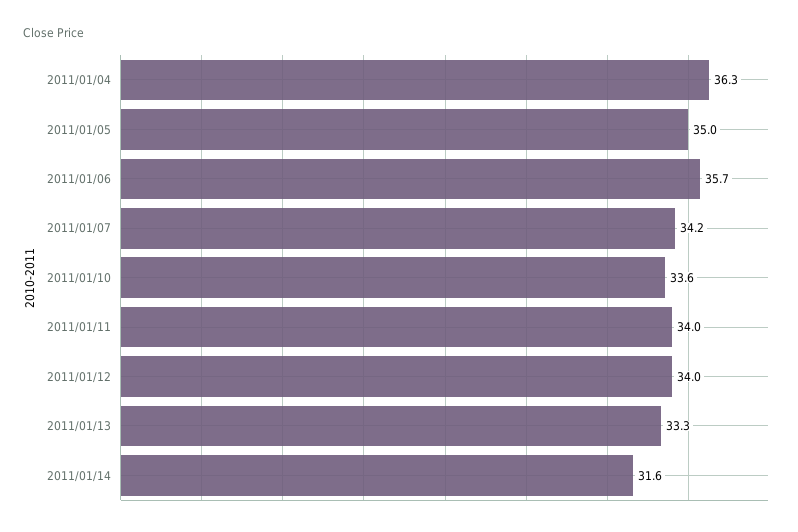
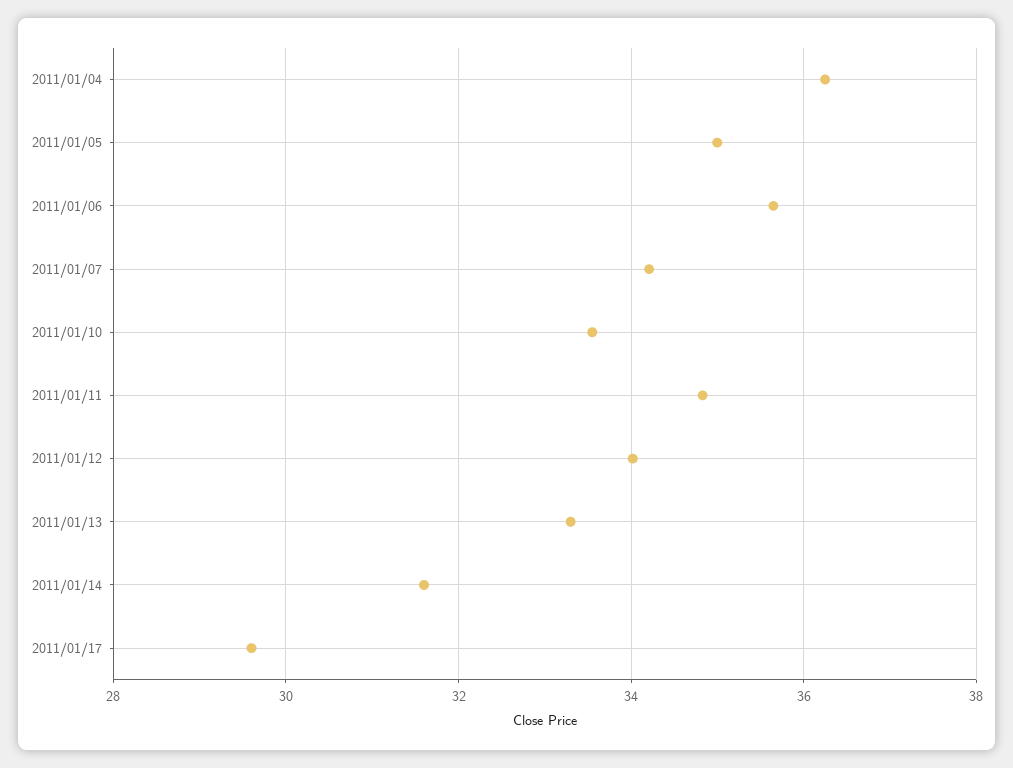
2011/01/11: 34 -> 34.8
2011/01/17: none -> 29.6

